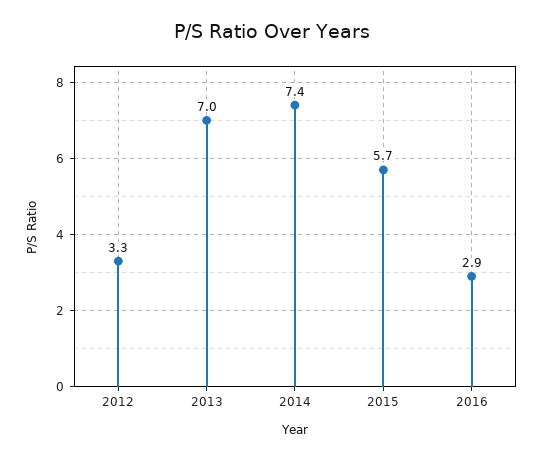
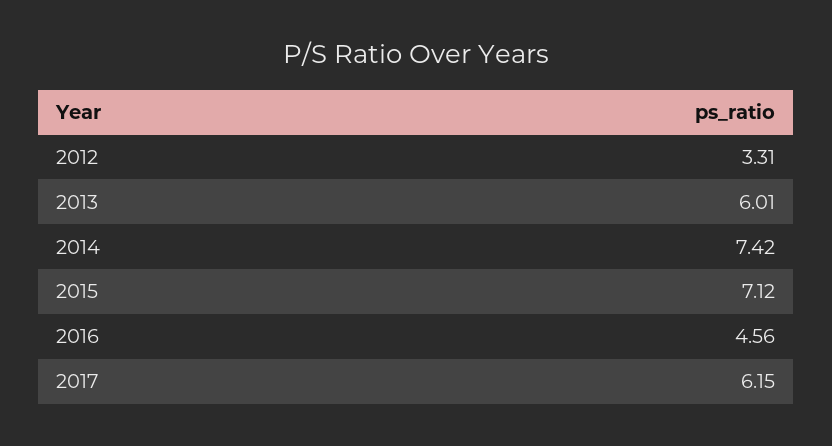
2013: 7 -> 6.01
2015: 5.7 -> 7.12
2016: 2.9 -> 4.56
2017: none -> 6.15

